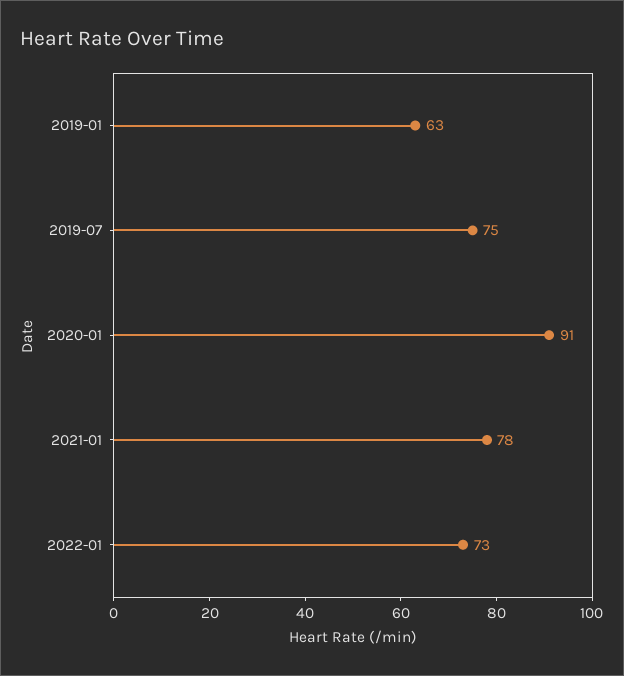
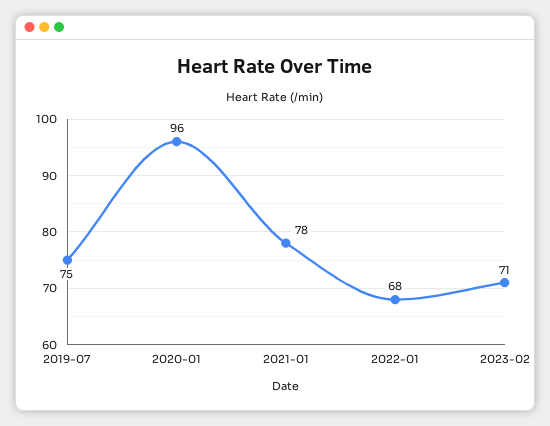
2019-01: 63 -> none
2020-01: 91 -> 96
2022-01: 73 -> 68
2023-02: none -> 71

